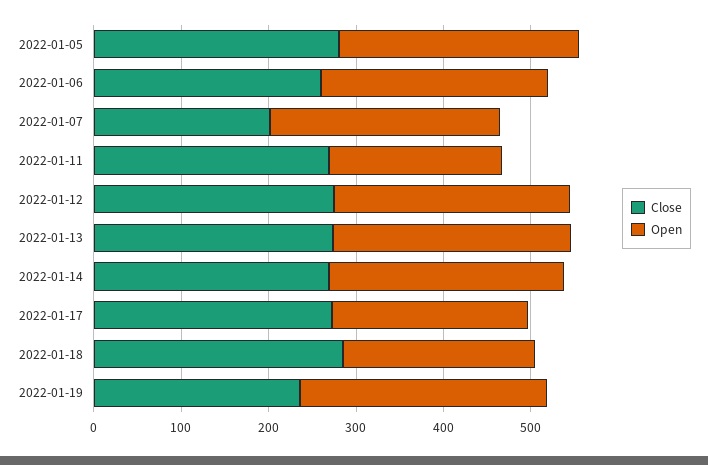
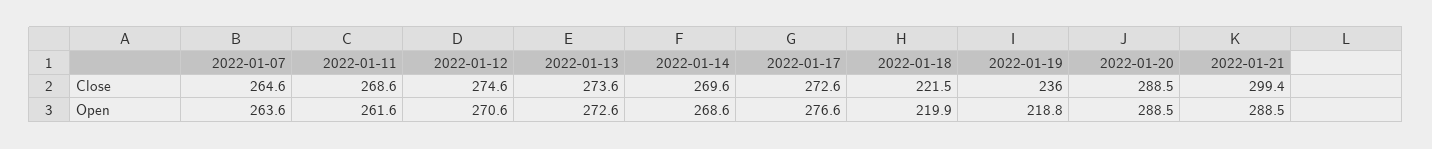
Close, 2022-01-05: 280 -> none
Open, 2022-01-05: 280 -> none
Close, 2022-01-06: 260 -> none
Open, 2022-01-06: 260 -> none
Close, 2022-01-07: 200 -> 264.6
Open, 2022-01-11: 200 -> 261.6
Open, 2022-01-17: 220 -> 276.6
Close, 2022-01-18: 280 -> 221.5
Open, 2022-01-19: 280 -> 218.8
Close, 2022-01-20: none -> 288.5
Close, 2022-01-21: none -> 299.4
Open, 2022-01-20: none -> 288.5
Open, 2022-01-21: none -> 288.5

